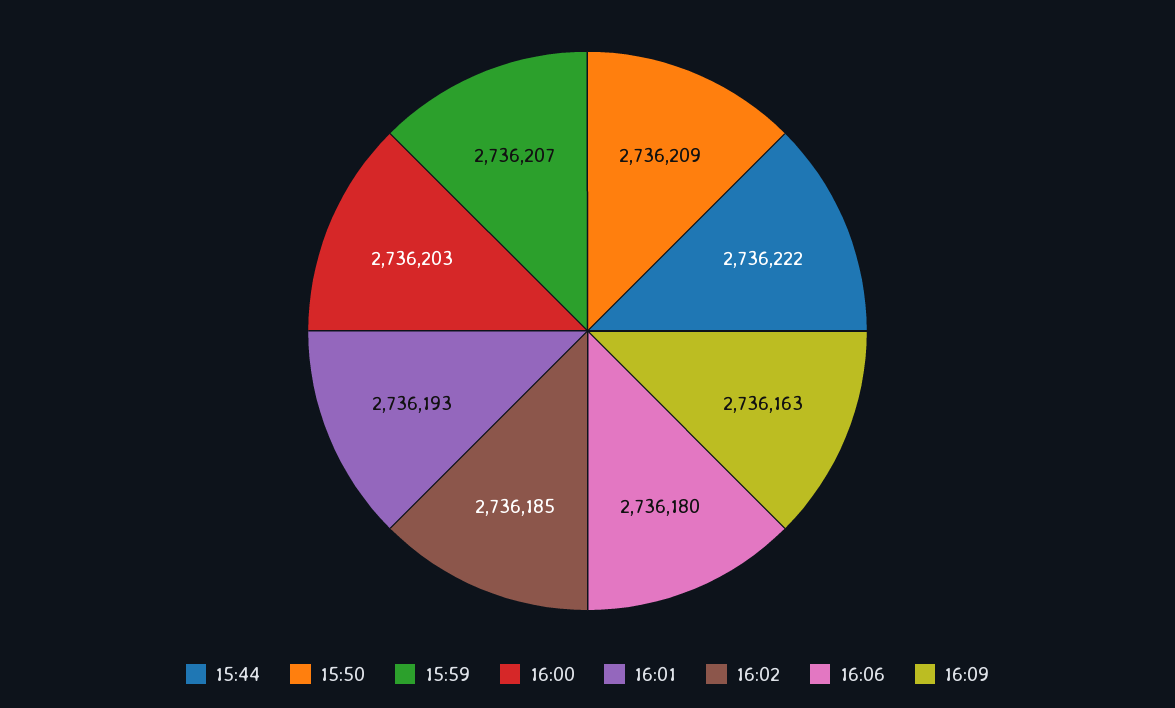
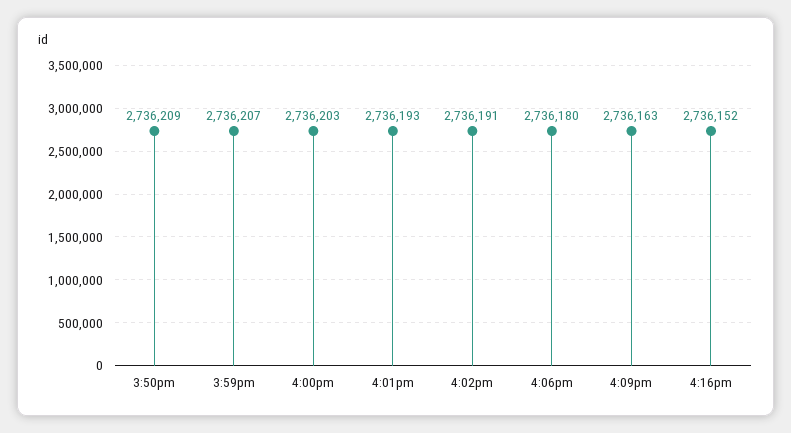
15:44: 2736222 -> none
16:02: 2736185 -> 2736191
4:16pm: none -> 2736152

